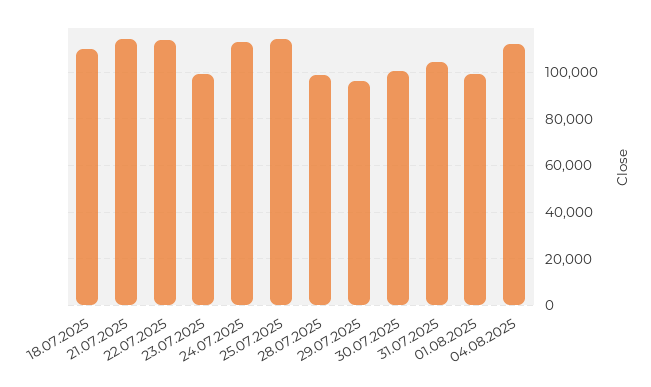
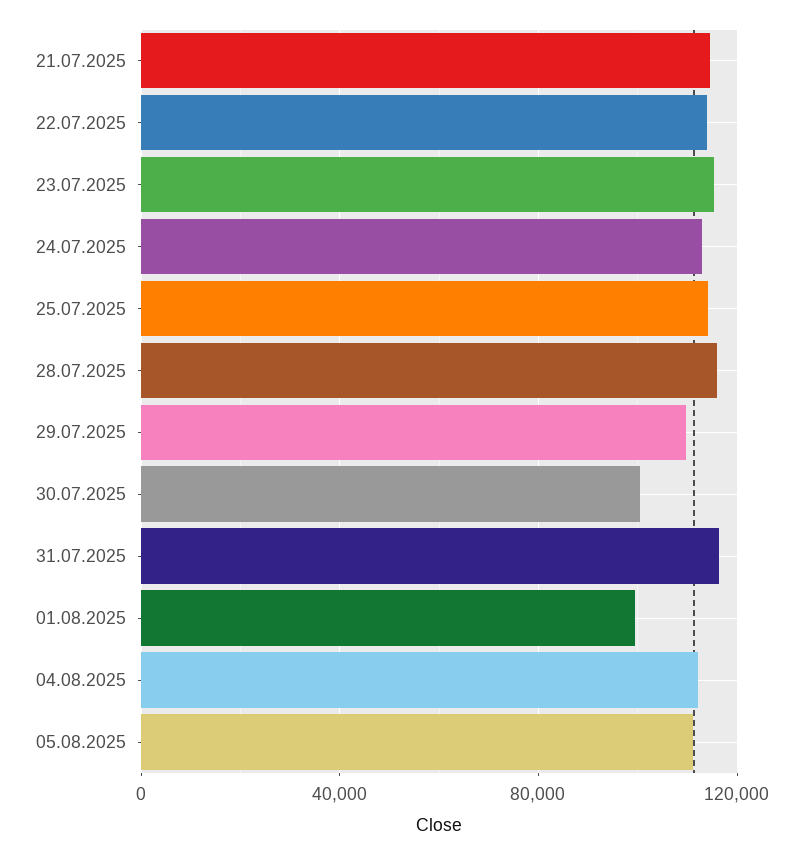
18.07.2025: 110000 -> none
23.07.2025: 100000 -> 115000
28.07.2025: 100000 -> 115000
29.07.2025: 95000 -> 110000
31.07.2025: 105000 -> 115000
05.08.2025: none -> 110000

